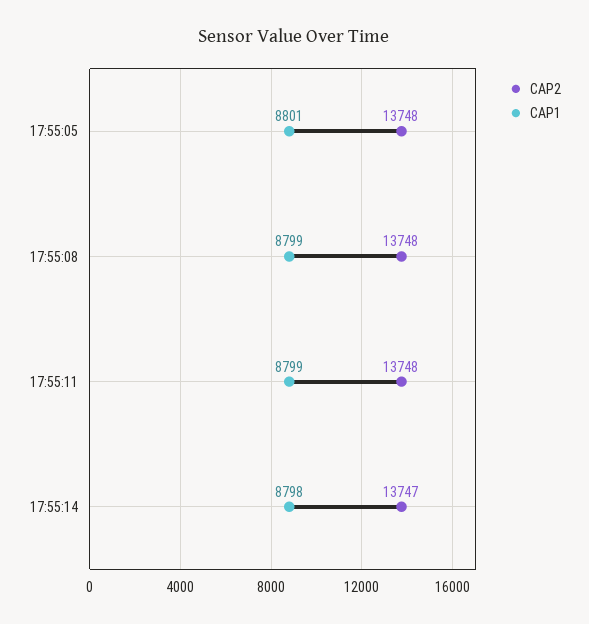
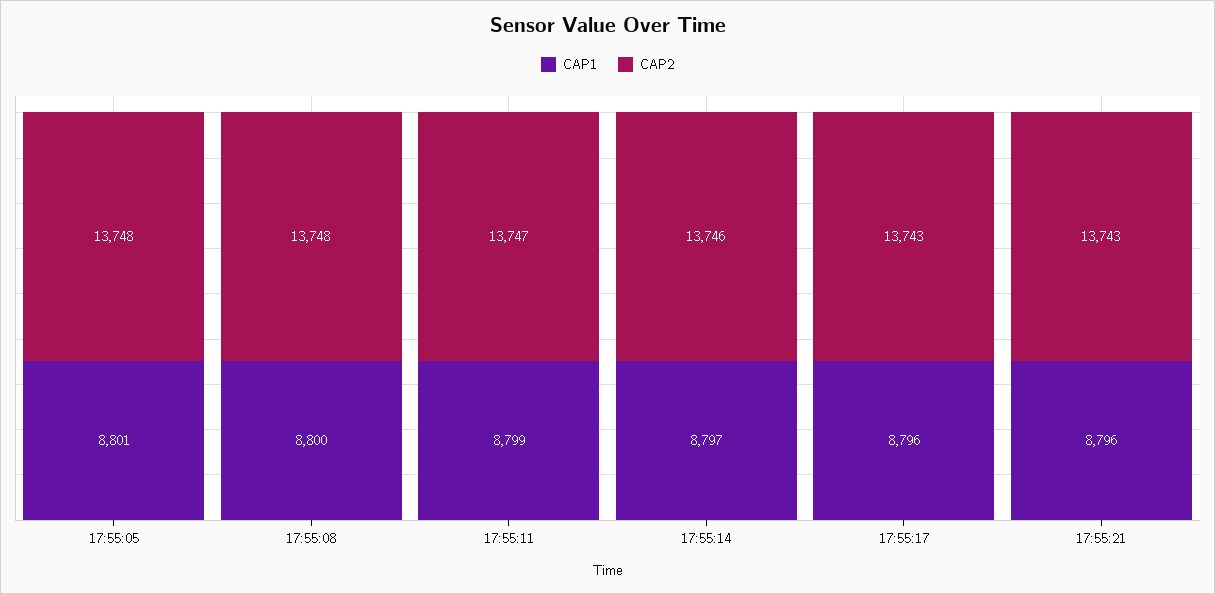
CAP1, 17:55:08: 8799 -> 8800
CAP2, 17:55:11: 13748 -> 13747
CAP2, 17:55:14: 13747 -> 13746
CAP1, 17:55:14: 8798 -> 8797
CAP1, 17:55:17: none -> 8796
CAP2, 17:55:17: none -> 13743
CAP1, 17:55:21: none -> 8796
CAP2, 17:55:21: none -> 13743

